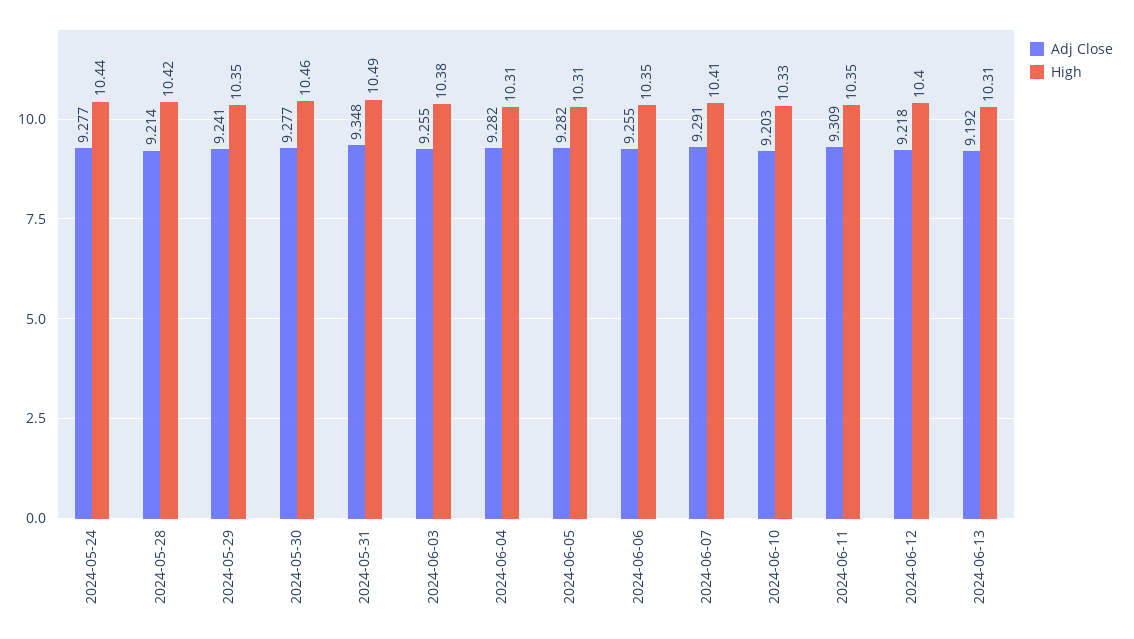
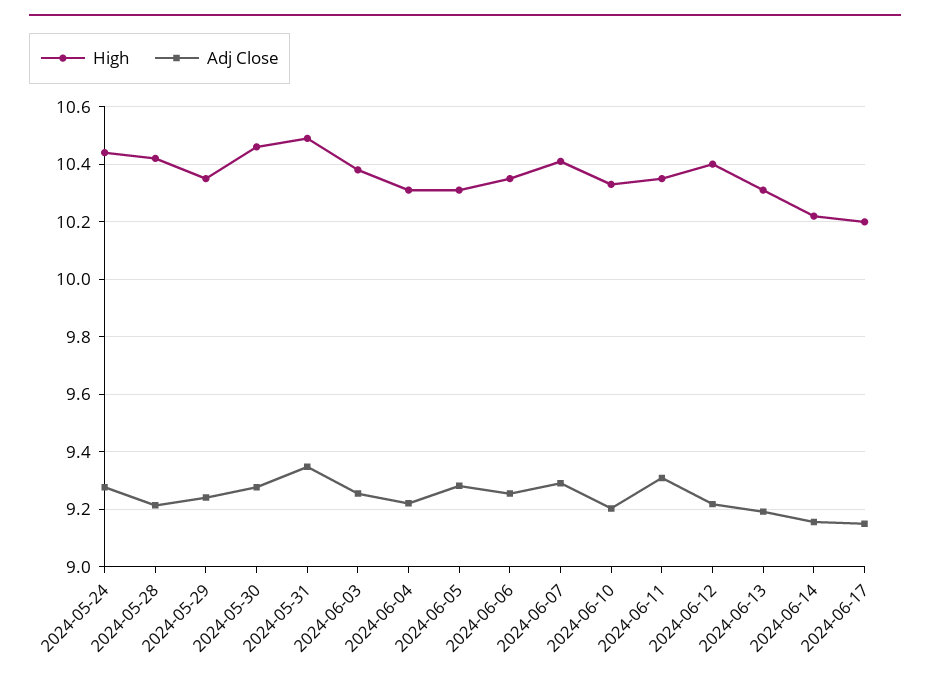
Adj Close, 2024-06-04: 9.282 -> 9.225
High, 2024-06-14: none -> 10.225
Adj Close, 2024-06-14: none -> 9.15
High, 2024-06-17: none -> 10.2
Adj Close, 2024-06-17: none -> 9.15

